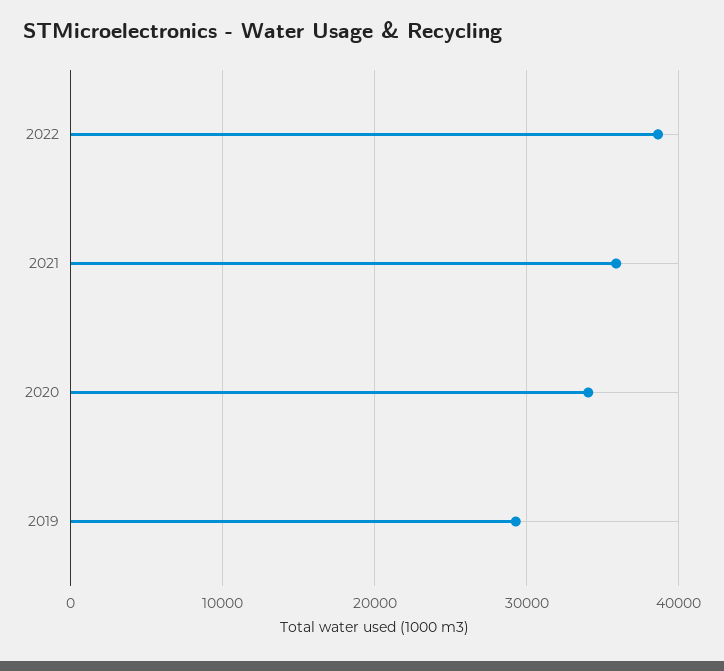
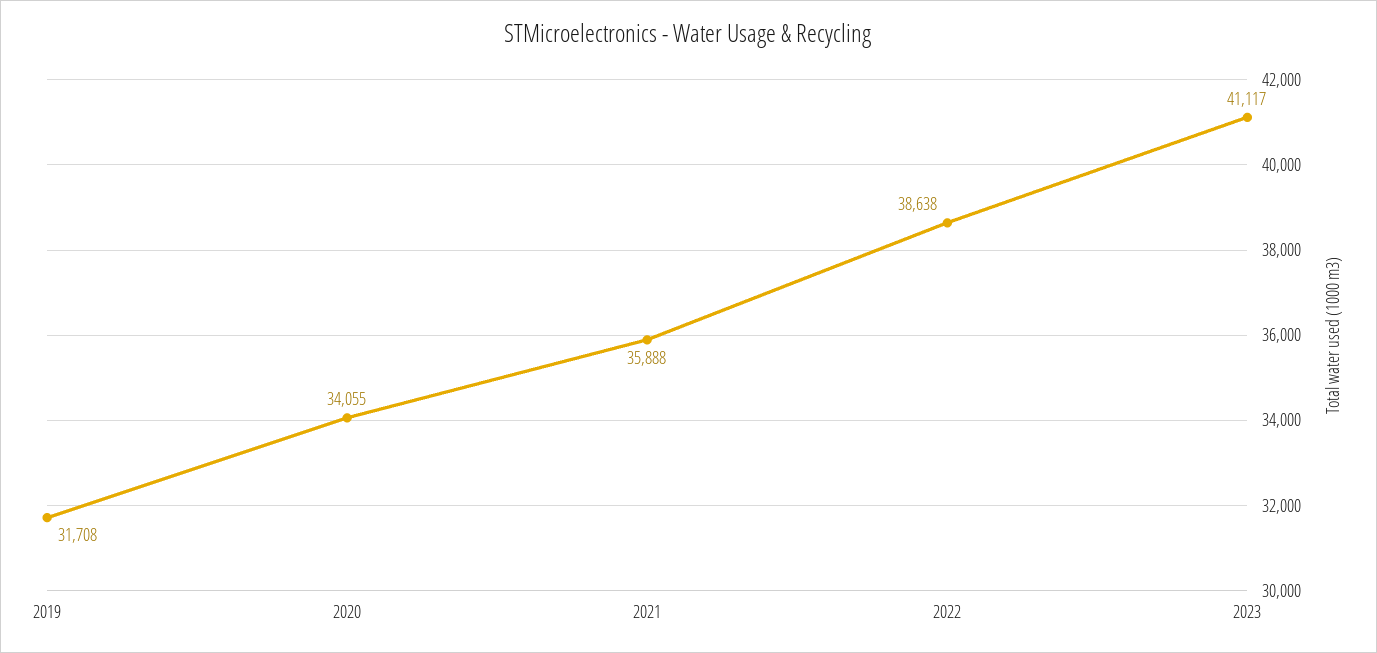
2019: 29000 -> 31708
2023: none -> 41117

